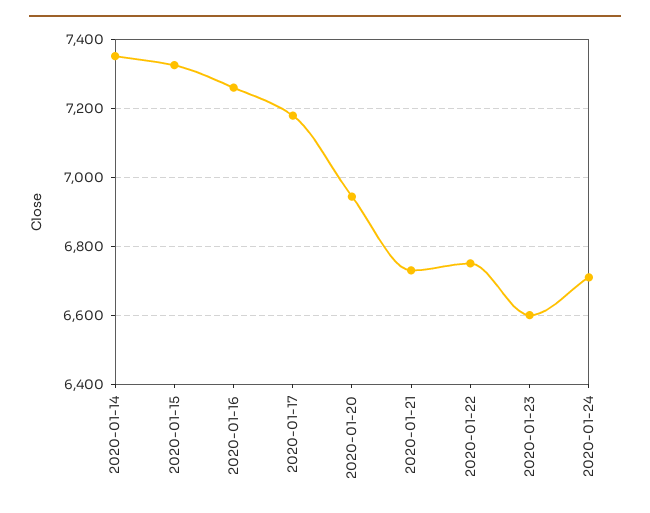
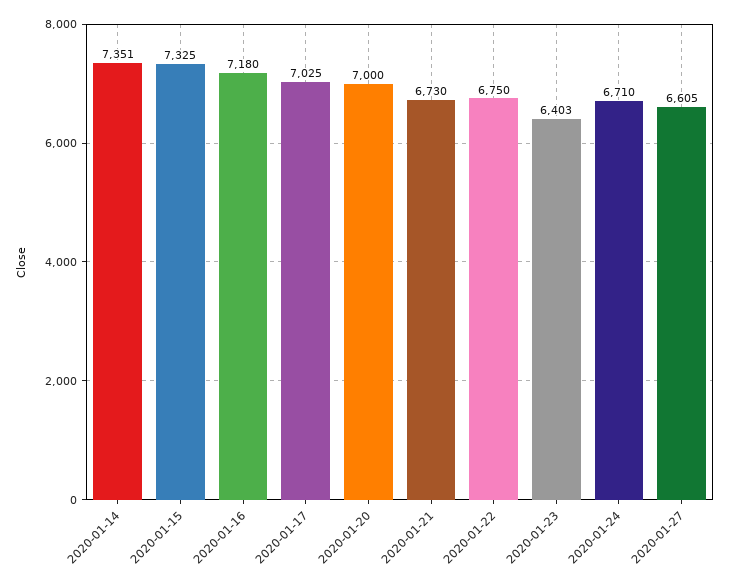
2020-01-16: 7260 -> 7180
2020-01-17: 7180 -> 7025
2020-01-20: 6940 -> 7000
2020-01-23: 6600 -> 6403
2020-01-27: none -> 6605

